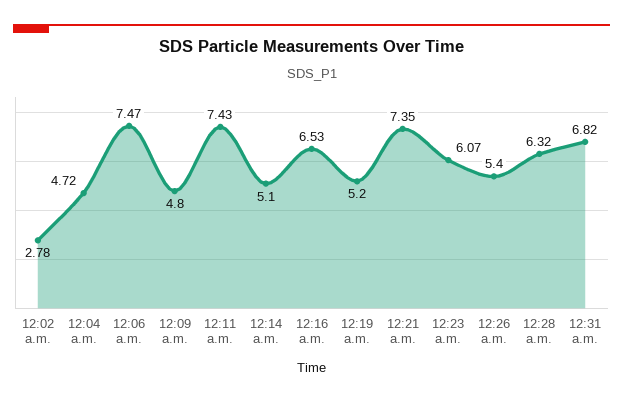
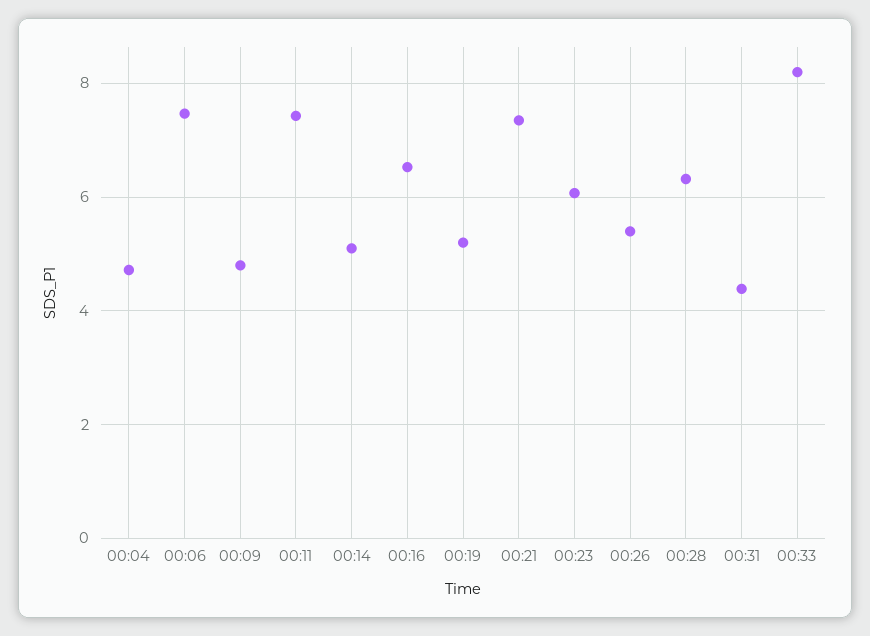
12:02 a.m.: 2.78 -> none
12:31 a.m.: 6.82 -> 4.4
00:33: none -> 8.2

